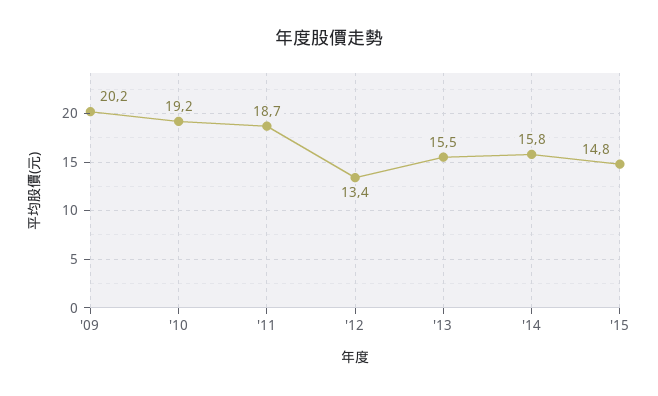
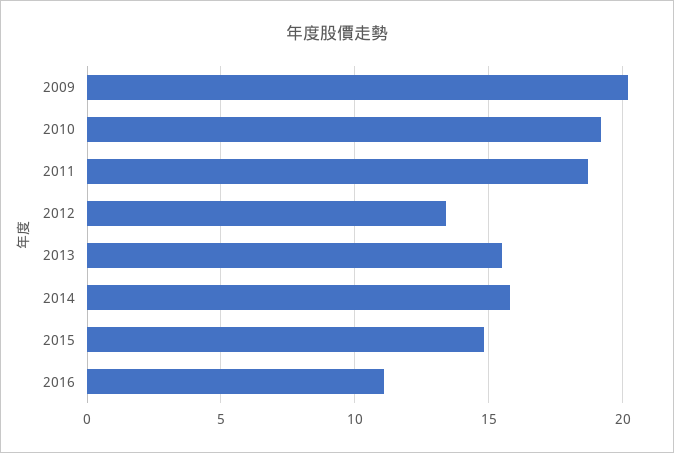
2016: none -> 11

